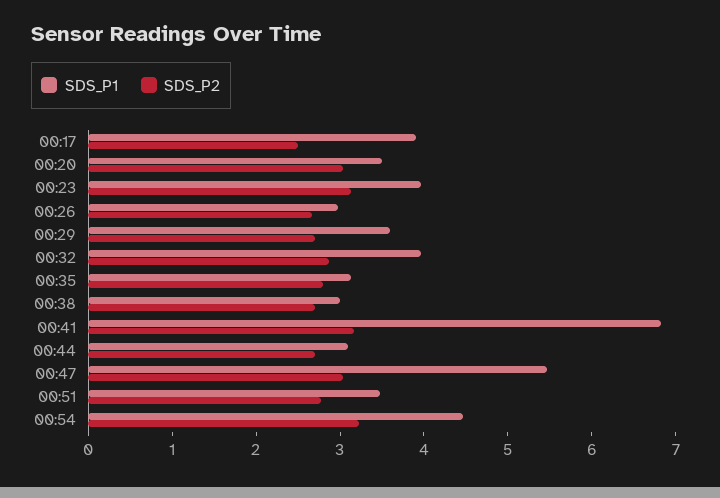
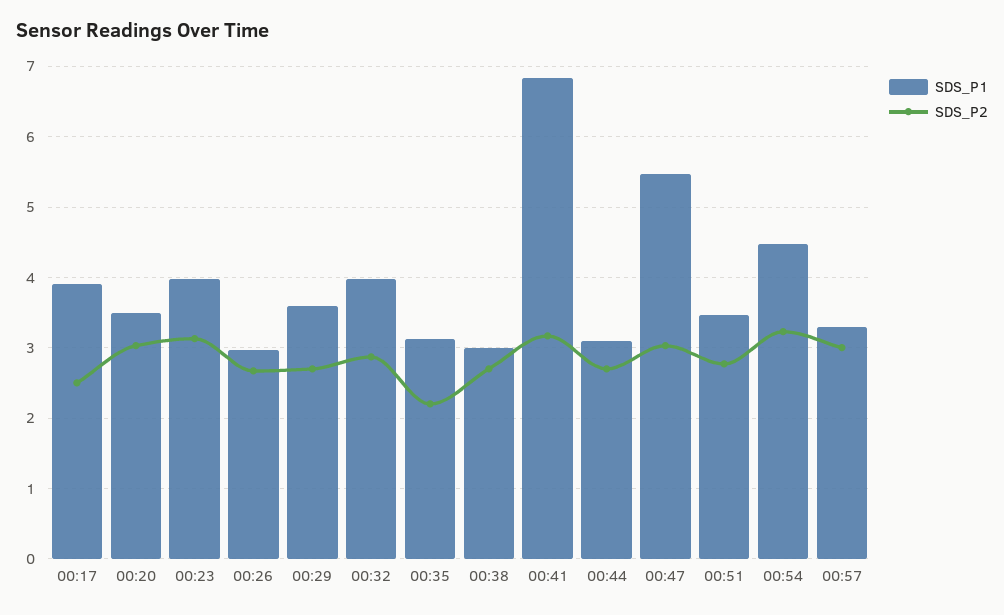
SDS_P2, 00:35: 2.8 -> 2.2
SDS_P1, 00:57: none -> 3.3
SDS_P2, 00:57: none -> 3

